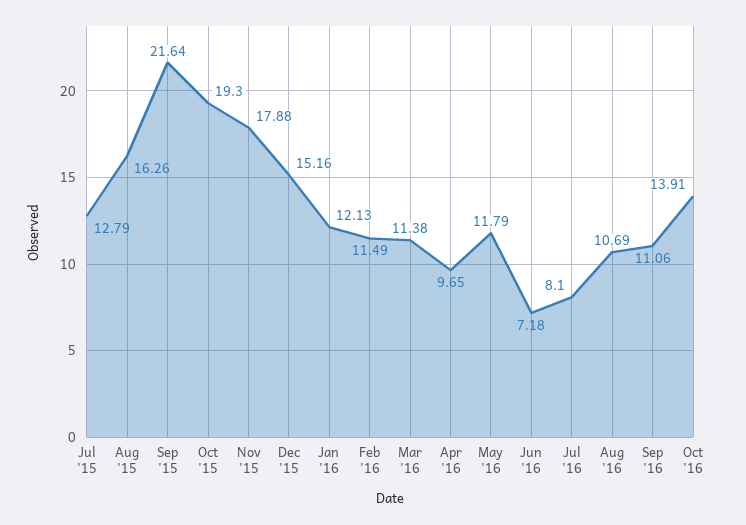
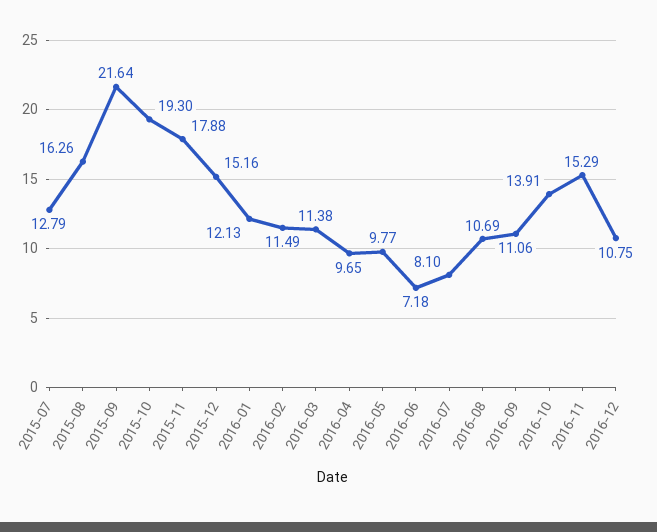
May '16: 11.79 -> 9.77
2016-11: none -> 15.29
2016-12: none -> 10.75

